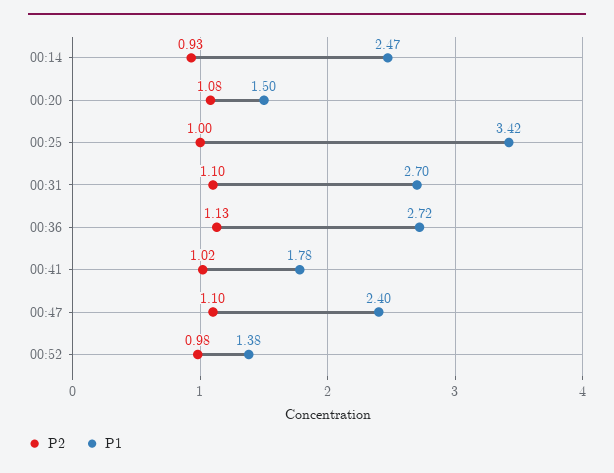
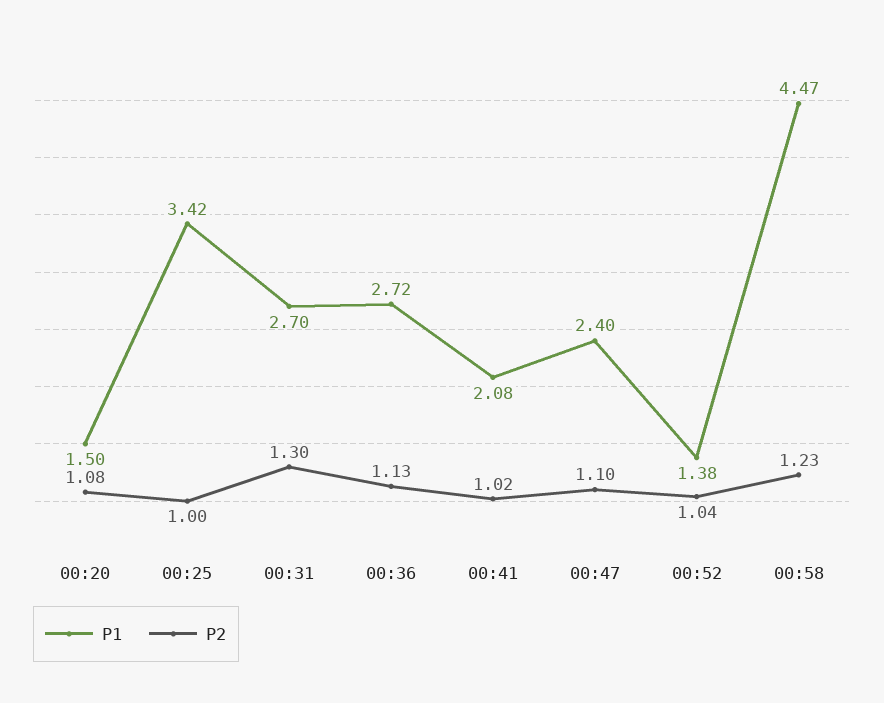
P2, 00:14: 0.93 -> none
P1, 00:14: 2.47 -> none
P2, 00:31: 1.1 -> 1.3
P1, 00:41: 1.78 -> 2.08
P2, 00:52: 0.98 -> 1.04
P1, 00:58: none -> 4.47
P2, 00:58: none -> 1.23

